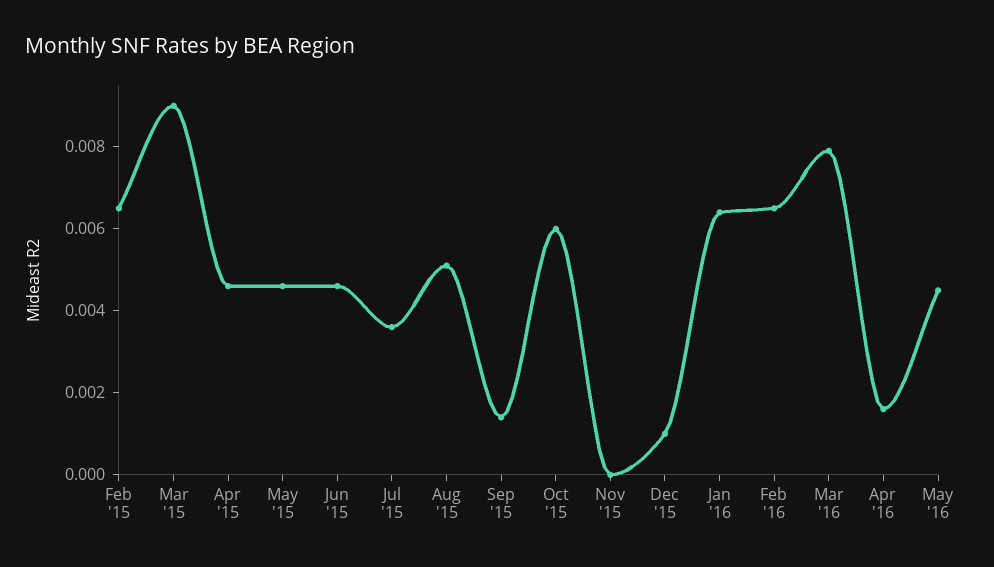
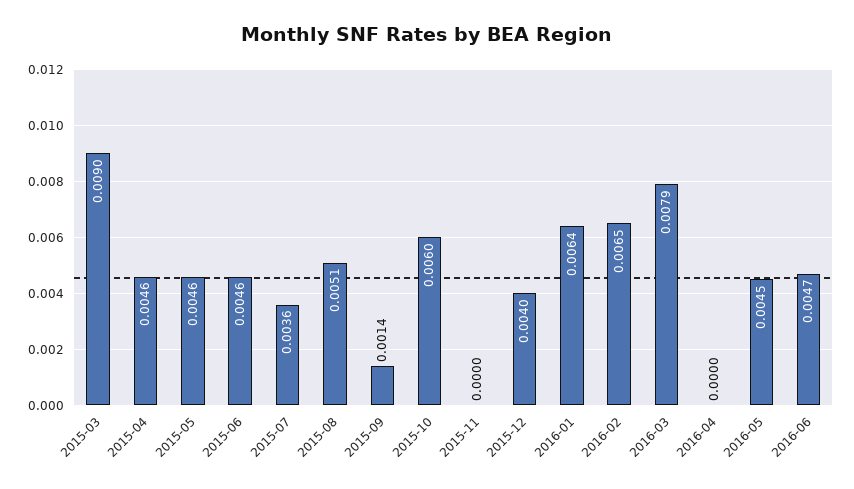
Feb '15: 0.0065 -> none
Dec '15: 0.001 -> 0.004
Apr '16: 0.0015 -> 0
2016-06: none -> 0.0047

